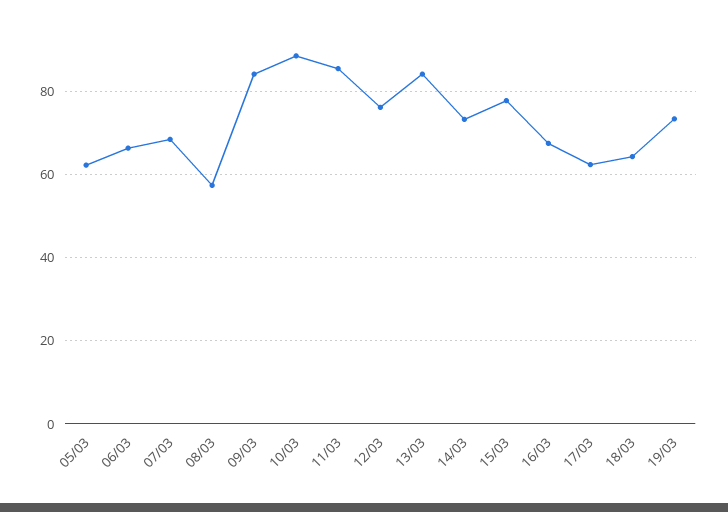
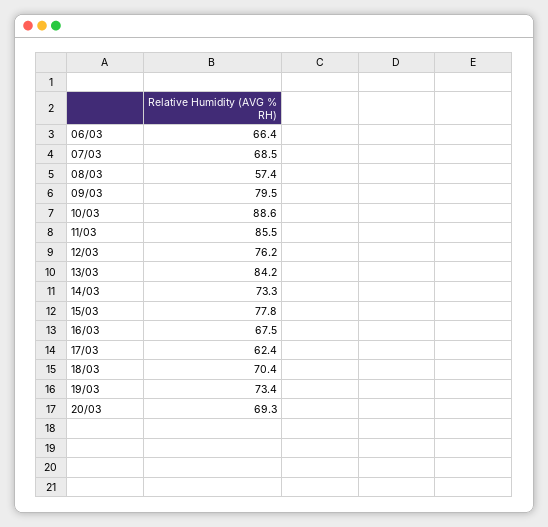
05/03: 62 -> none
09/03: 84 -> 79.5
18/03: 64 -> 70.4
20/03: none -> 69.3

